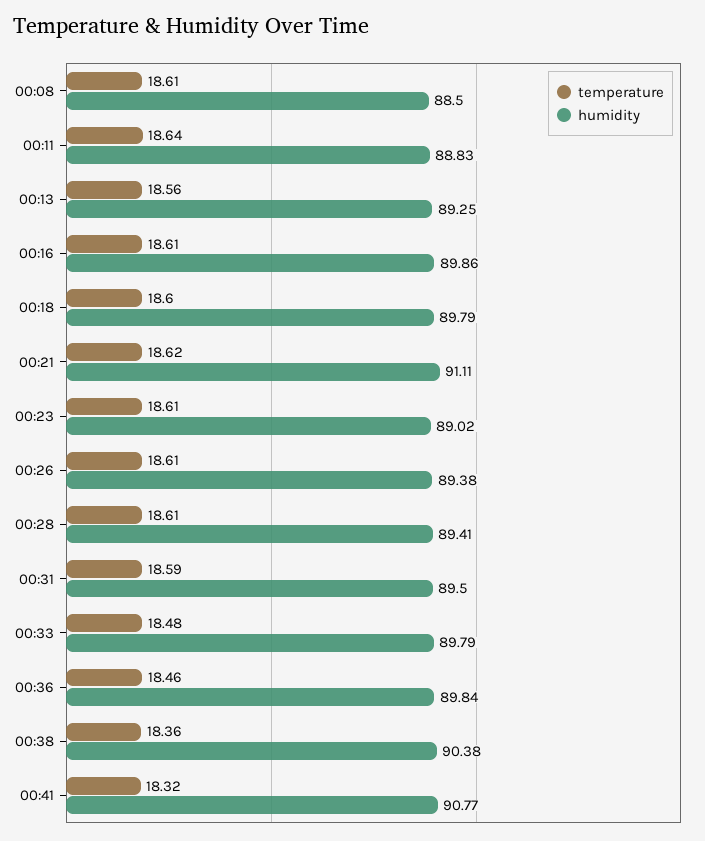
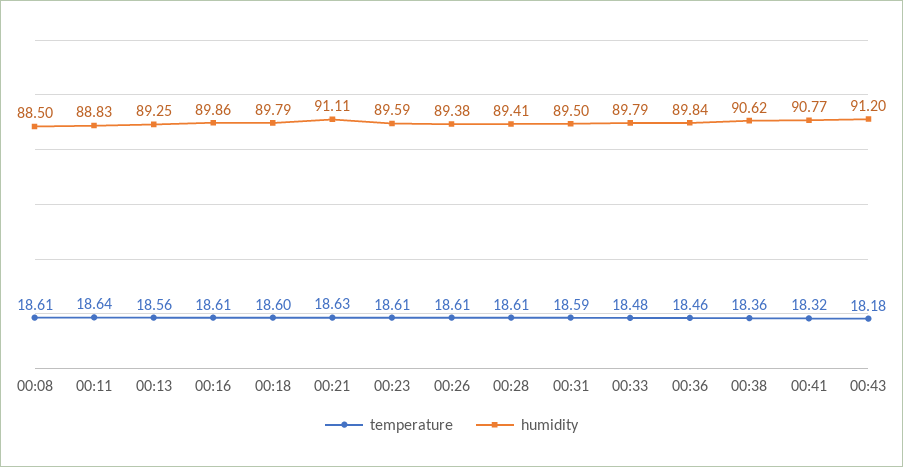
temperature, 00:21: 18.62 -> 18.63
humidity, 00:23: 89.02 -> 89.59
humidity, 00:38: 90.38 -> 90.62
temperature, 00:43: none -> 18.18
humidity, 00:43: none -> 91.2

